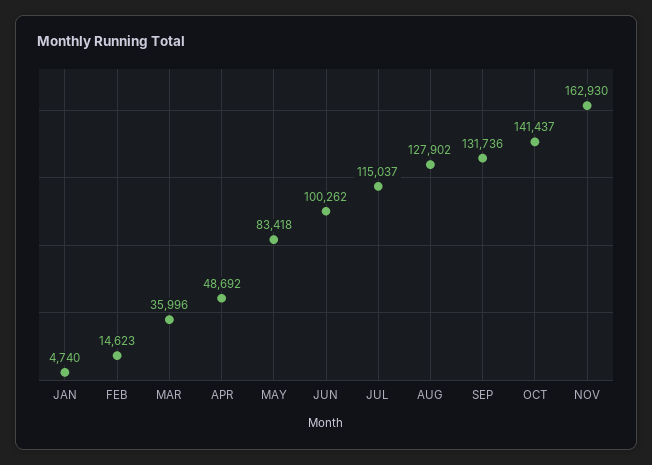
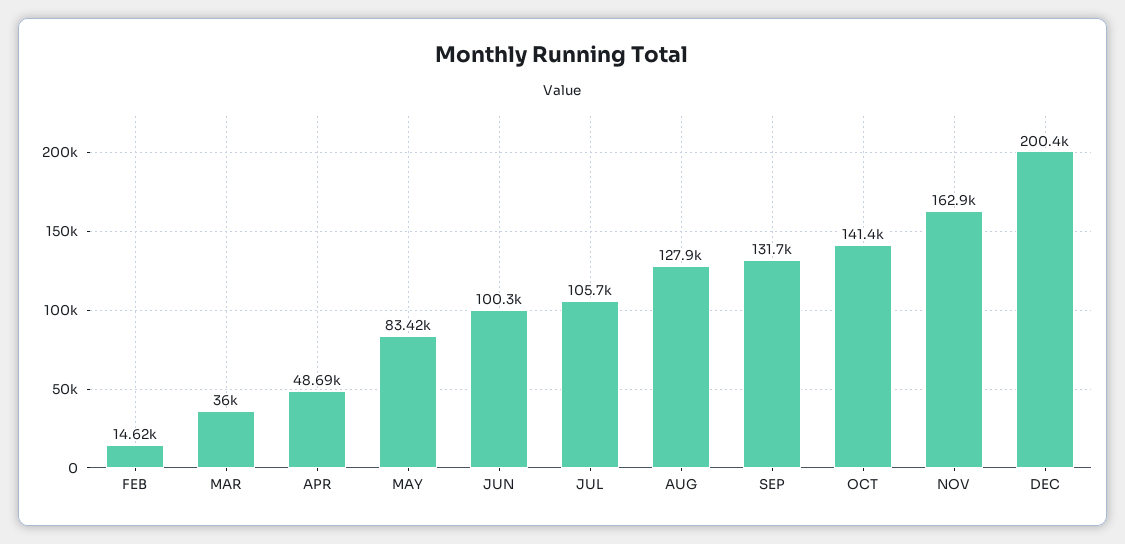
JAN: 4740 -> none
JUL: 115037 -> 105700
DEC: none -> 200400

